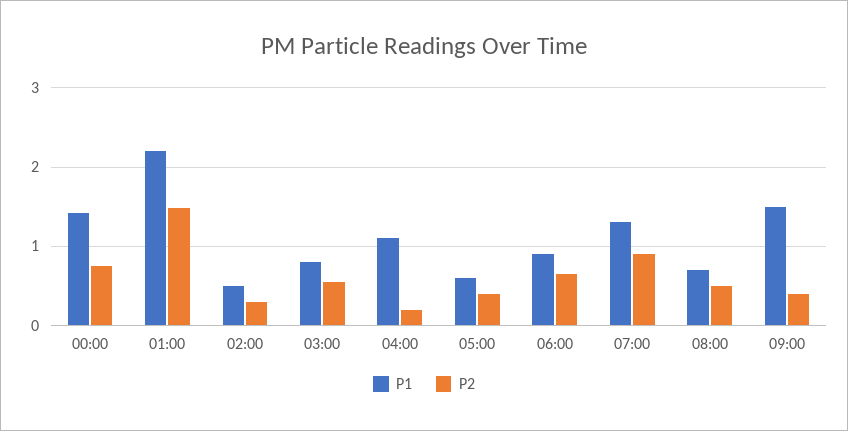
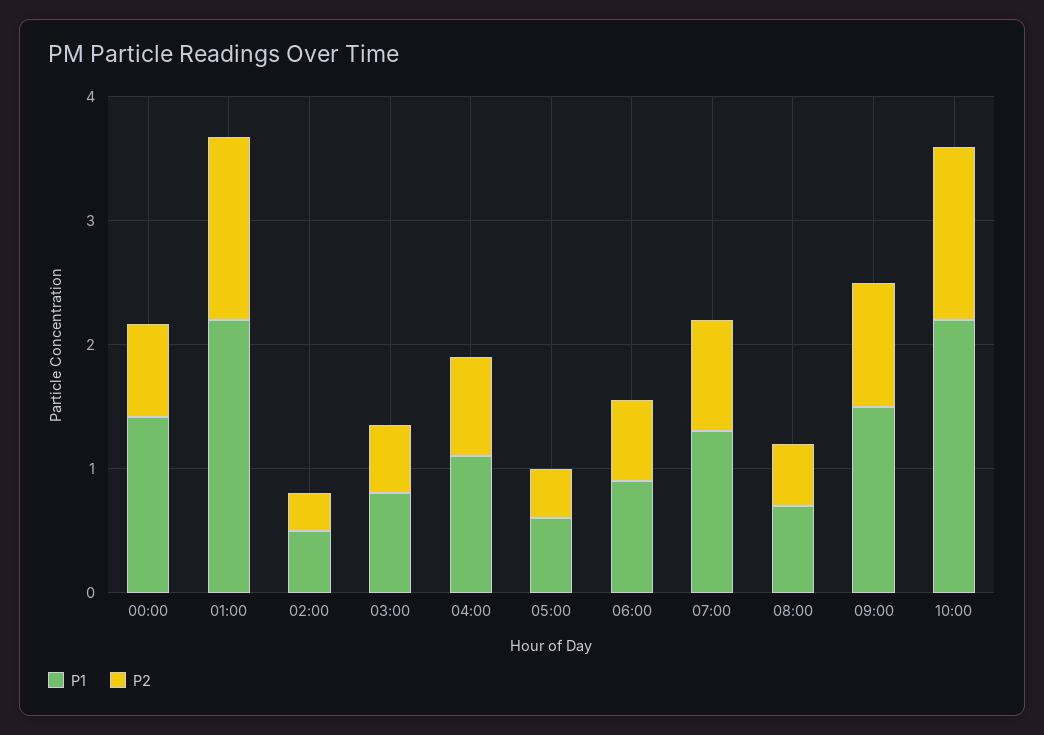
P2, 04:00: 0.2 -> 0.8
P2, 09:00: 0.4 -> 1
P1, 10:00: none -> 2.2
P2, 10:00: none -> 1.4

